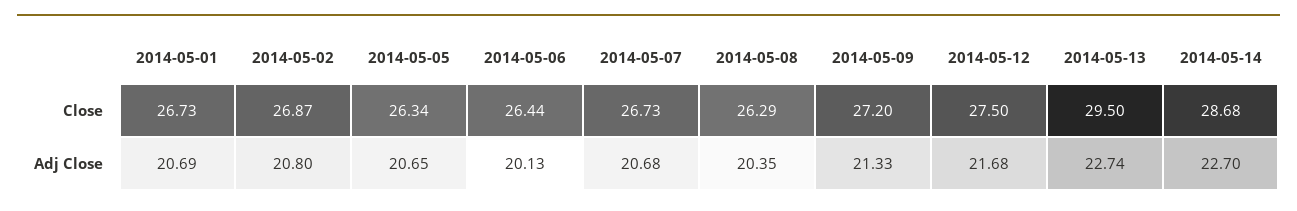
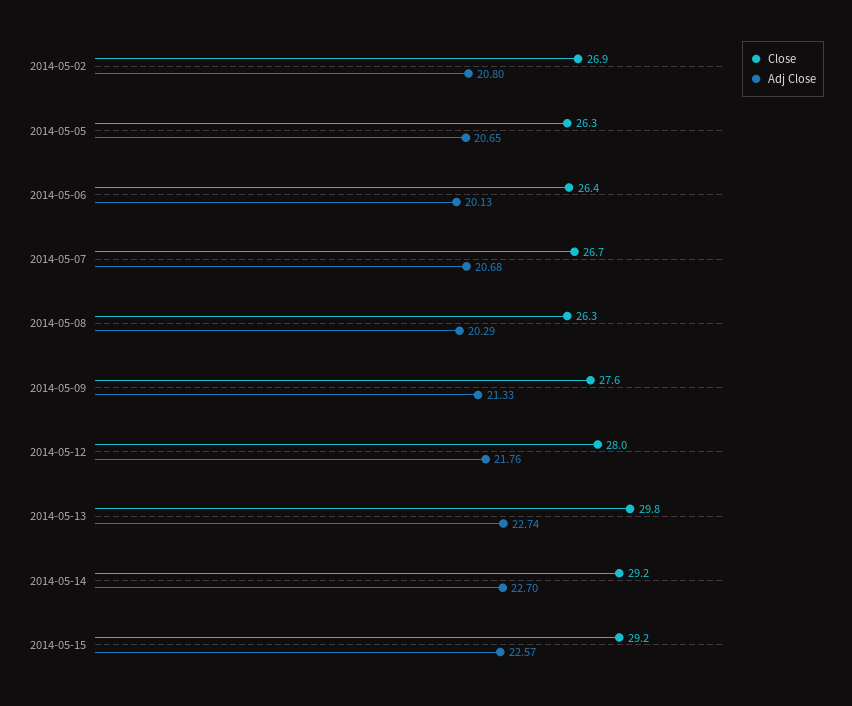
Close, 2014-05-01: 26.73 -> none
Close, 2014-05-09: 27.2 -> 27.6
Close, 2014-05-12: 27.5 -> 28
Close, 2014-05-13: 29.5 -> 29.8
Close, 2014-05-14: 28.68 -> 29.2
Adj Close, 2014-05-01: 20.69 -> none
Adj Close, 2014-05-08: 20.35 -> 20.29
Adj Close, 2014-05-12: 21.68 -> 21.76
Close, 2014-05-15: none -> 29.2
Adj Close, 2014-05-15: none -> 22.57

